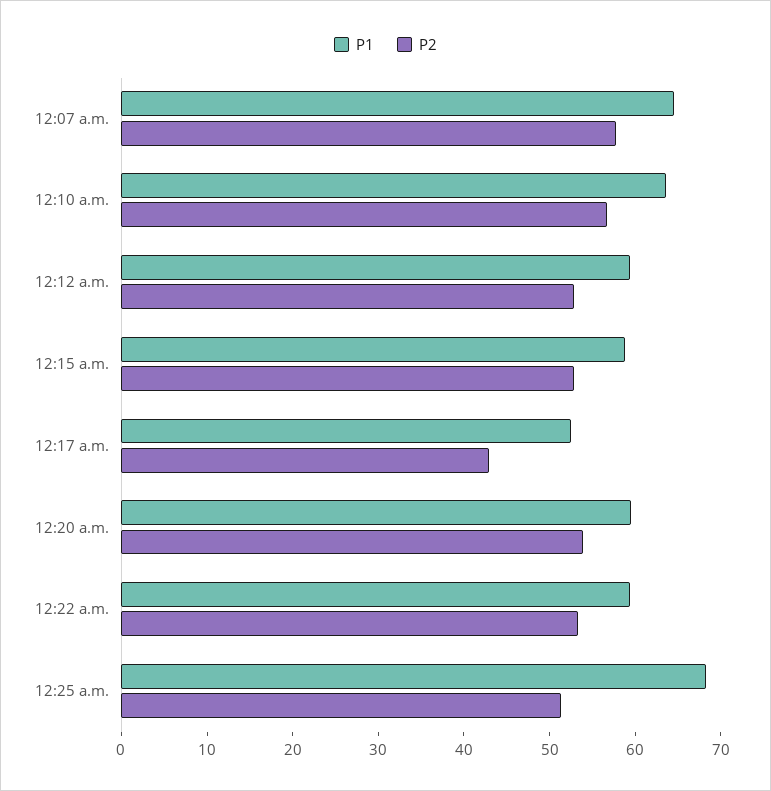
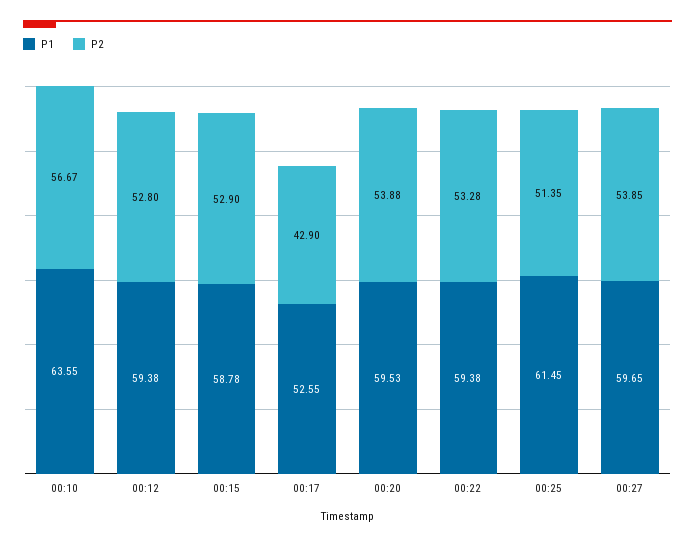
P1, 12:07 a.m.: 64 -> none
P2, 12:07 a.m.: 58 -> none
P1, 12:25 a.m.: 68 -> 61.45
P1, 00:27: none -> 59.65
P2, 00:27: none -> 53.85

